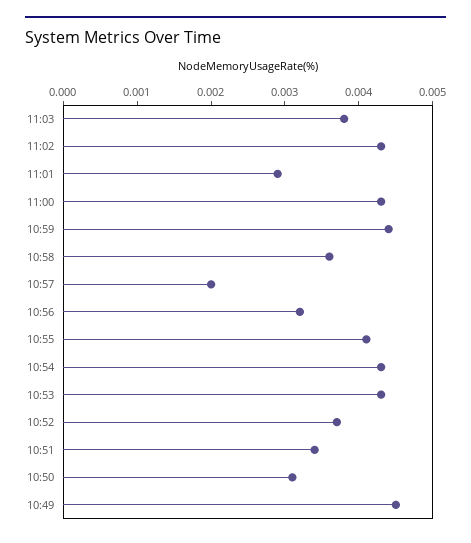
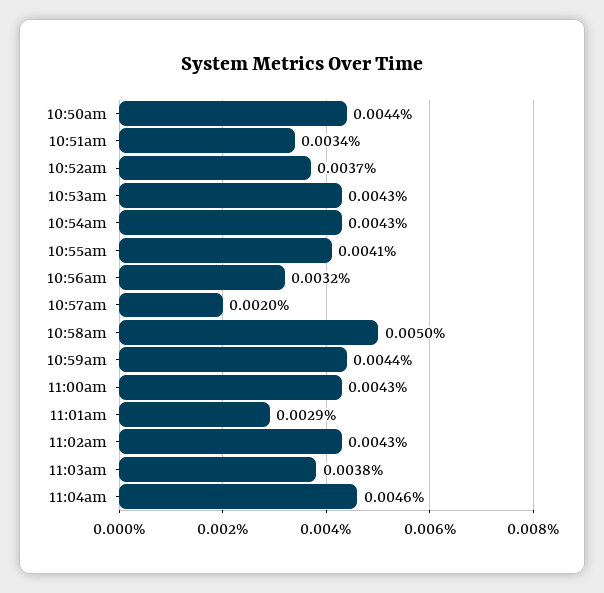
10:58: 0.0035 -> 0.005
10:50: 0.003 -> 0.0044
10:49: 0.0045 -> none
11:04am: none -> 0.0046

